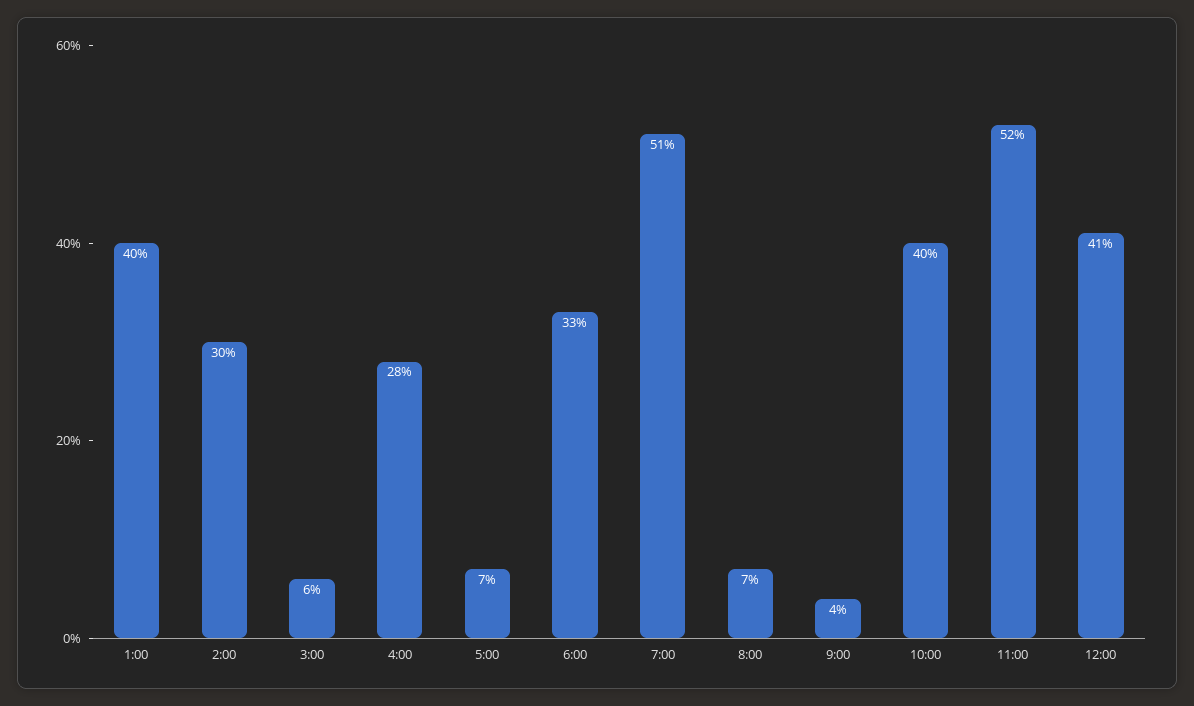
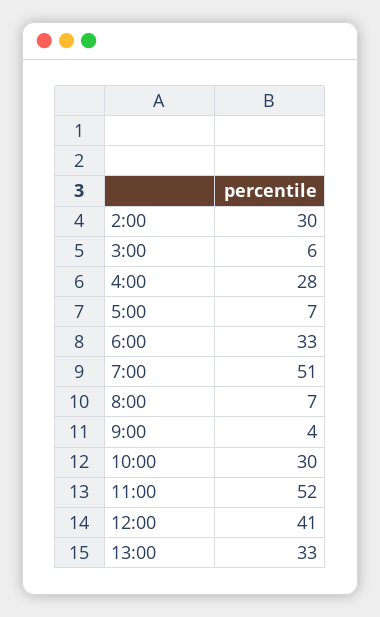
1:00: 40 -> none
10:00: 40 -> 30
13:00: none -> 33

